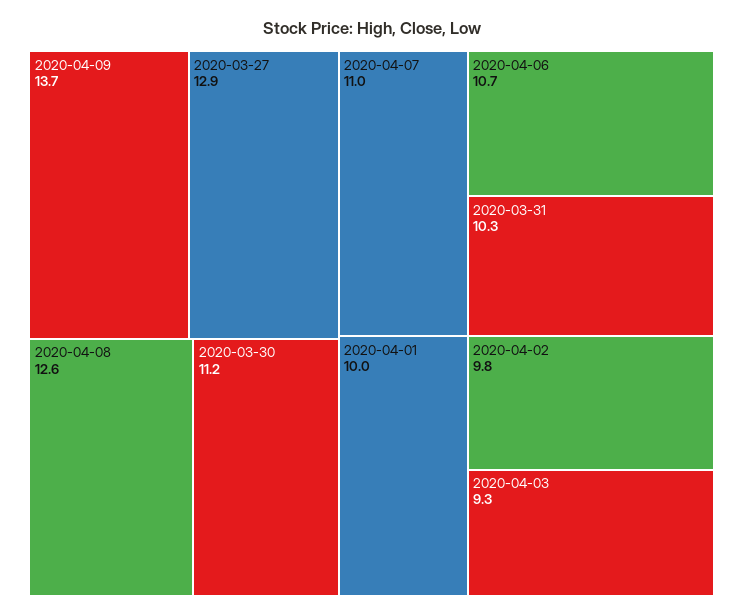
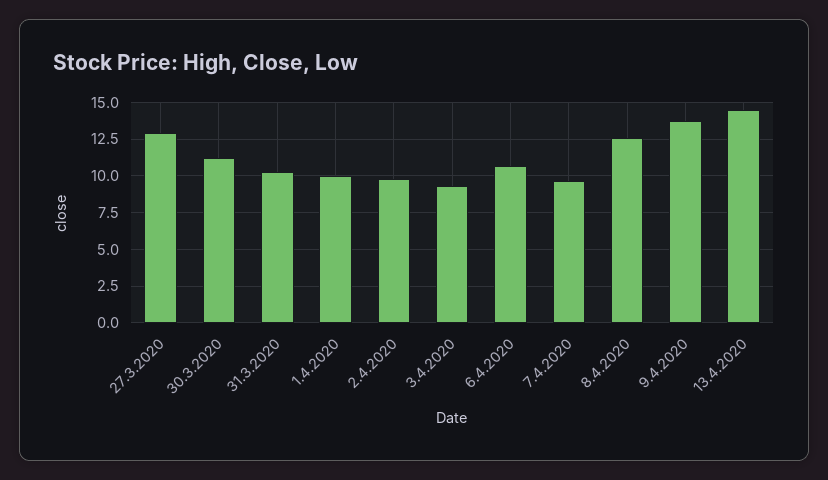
2020-04-07: 11 -> 9.5
13.4.2020: none -> 14.5

